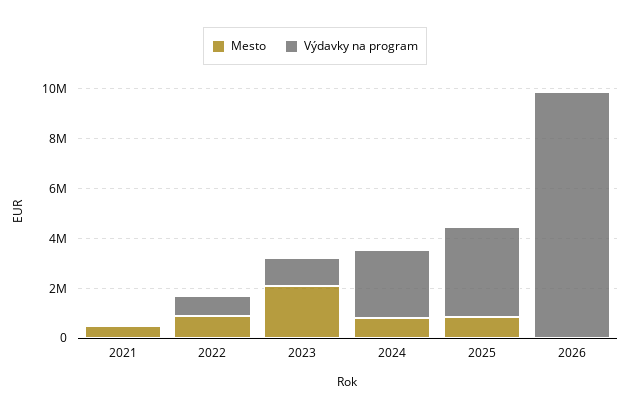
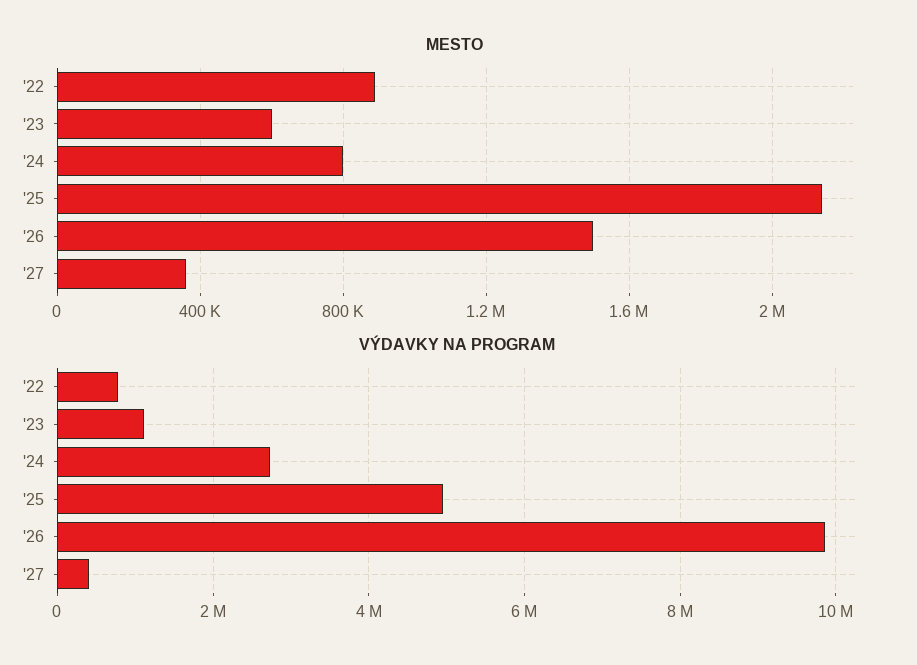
Mesto, 2021: 500000 -> none
Výdavky na program, 2021: 0 -> none
Mesto, 2023: 2000000 -> 600000
Mesto, 2025: 1000000 -> 2150000
Výdavky na program, 2025: 3500000 -> 5000000
Mesto, 2026: 0 -> 1500000
Mesto, '27: none -> 350000
Výdavky na program, '27: none -> 400000

